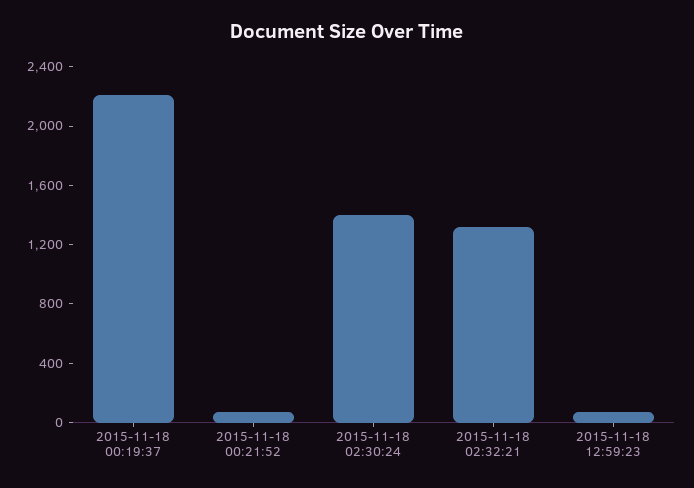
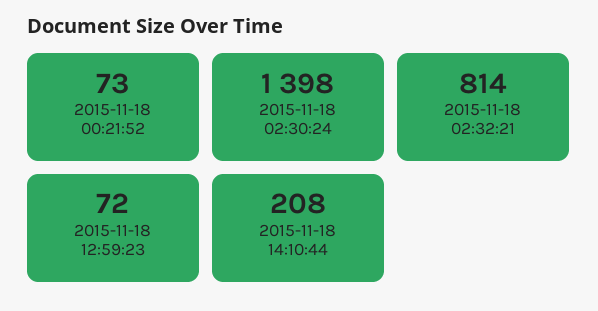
2015-11-18 00:19:37: 2200 -> none
2015-11-18 02:32:21: 1300 -> 814
2015-11-18 14:10:44: none -> 208

